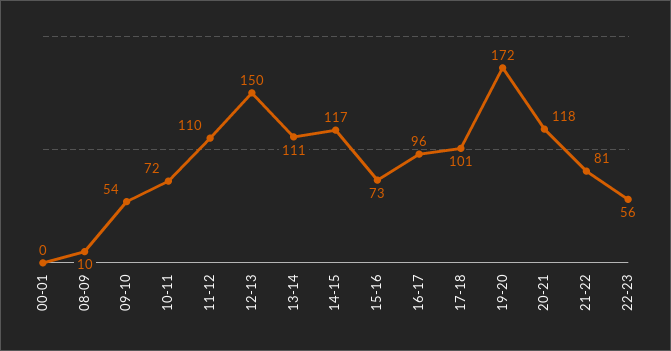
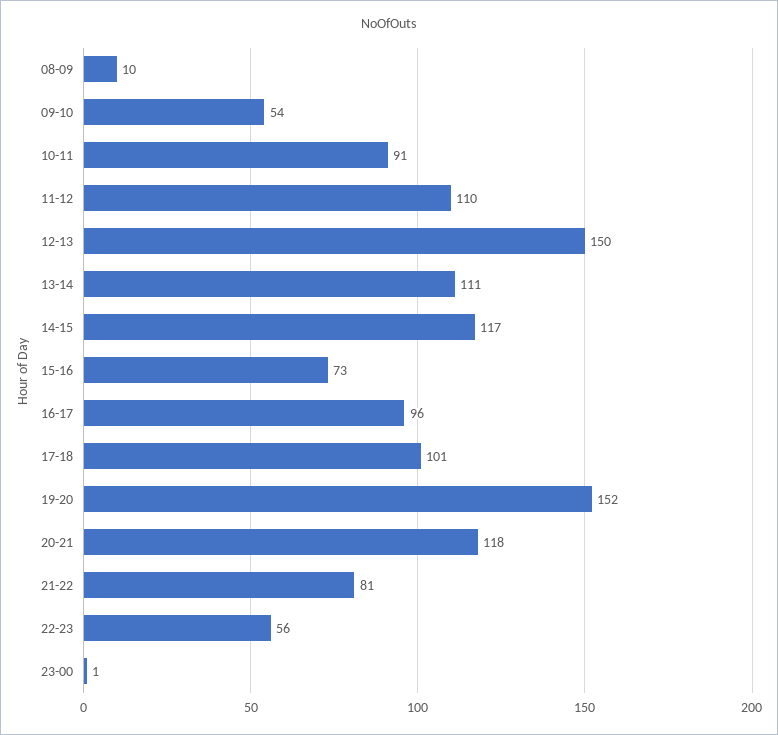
00-01: 0 -> none
10-11: 72 -> 91
19-20: 172 -> 152
23-00: none -> 1

